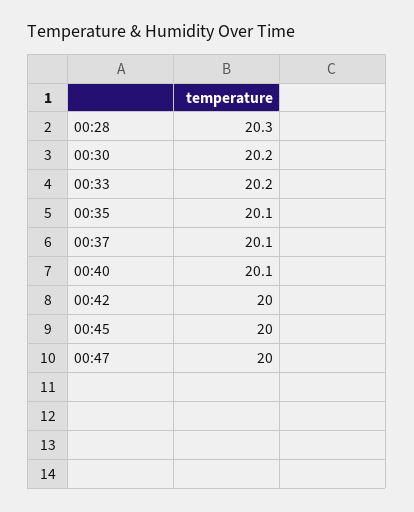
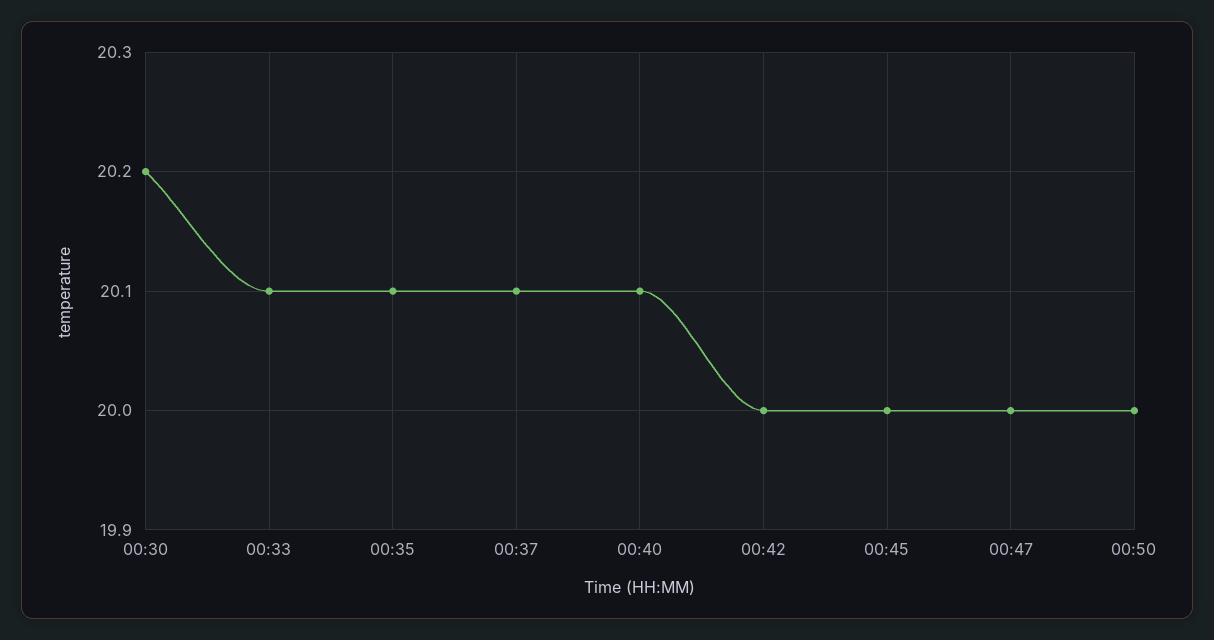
00:28: 20.3 -> none
00:33: 20.2 -> 20.1
00:50: none -> 20

